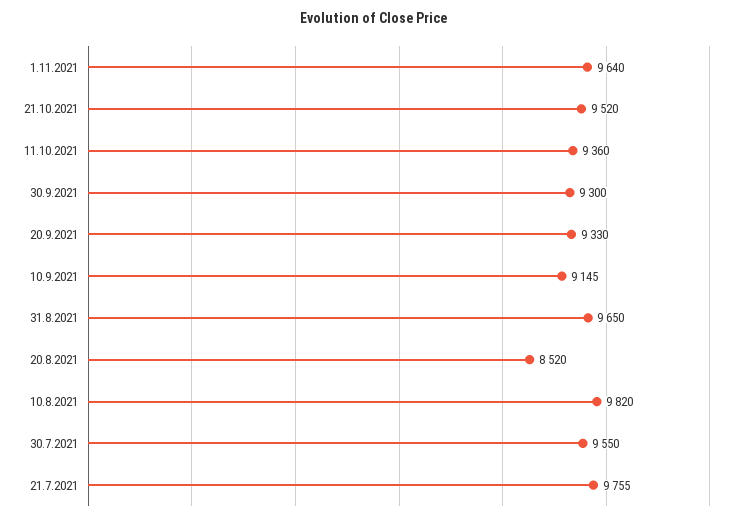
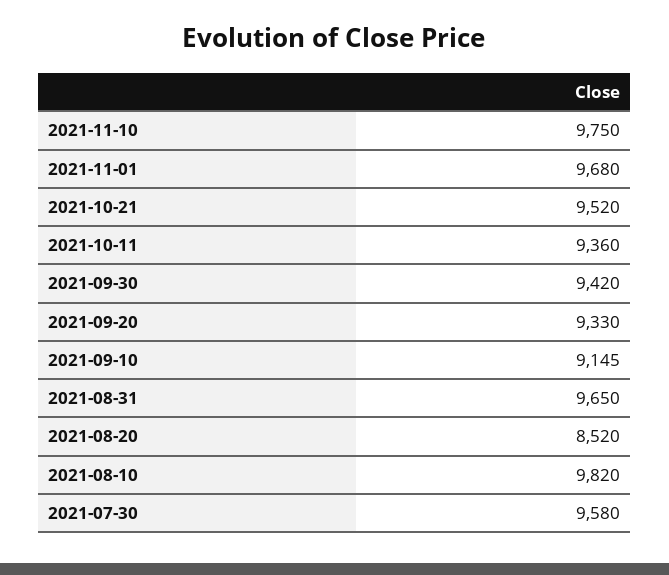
1.11.2021: 9640 -> 9680
30.9.2021: 9300 -> 9420
30.7.2021: 9550 -> 9580
21.7.2021: 9755 -> none
2021-11-10: none -> 9750

